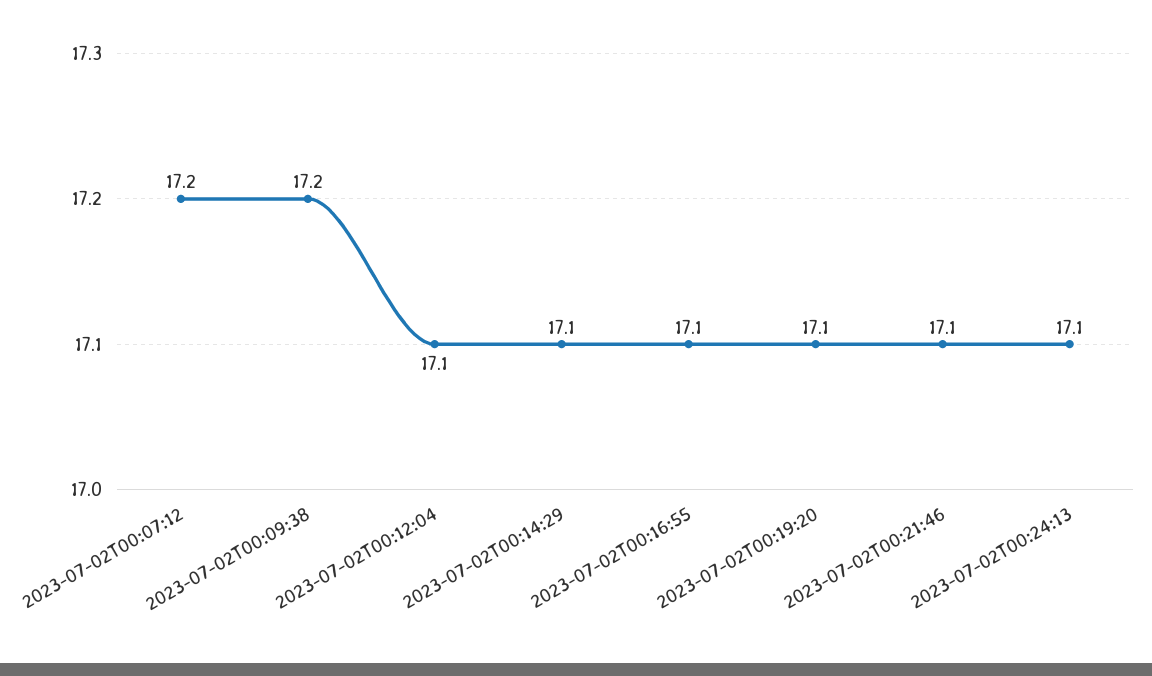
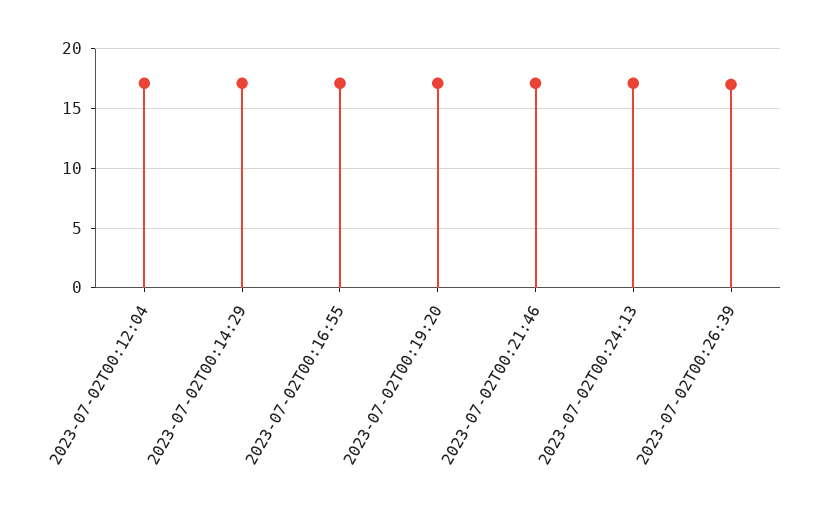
2023-07-02T00:07:12: 17.2 -> none
2023-07-02T00:09:38: 17.2 -> none
2023-07-02T00:26:39: none -> 17

